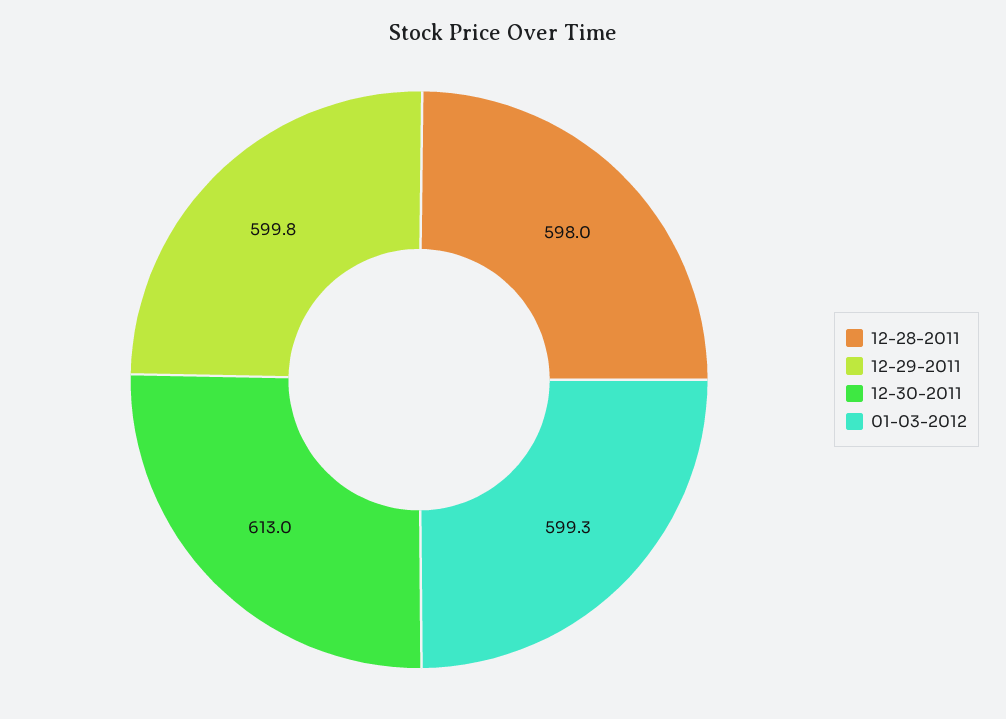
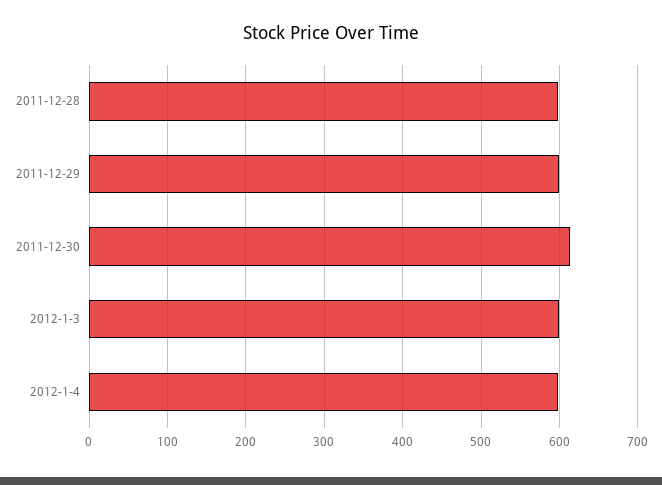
2012-1-4: none -> 600

